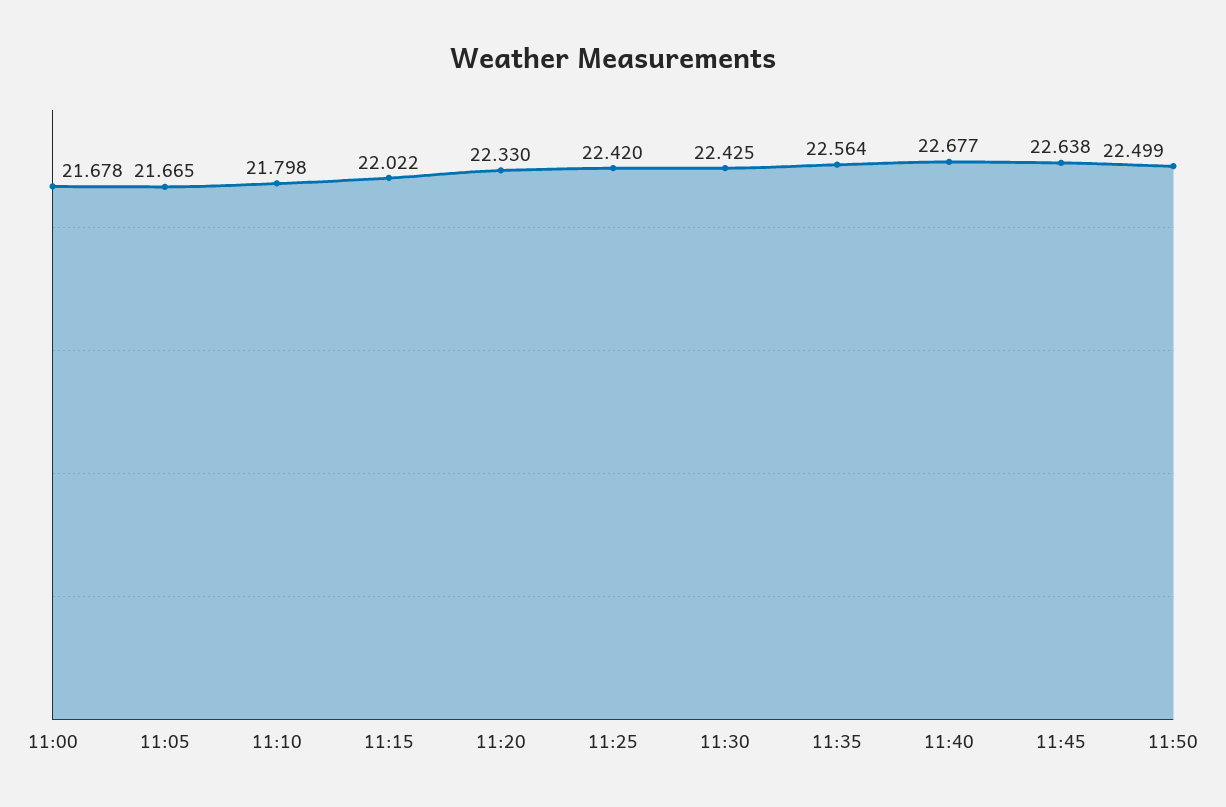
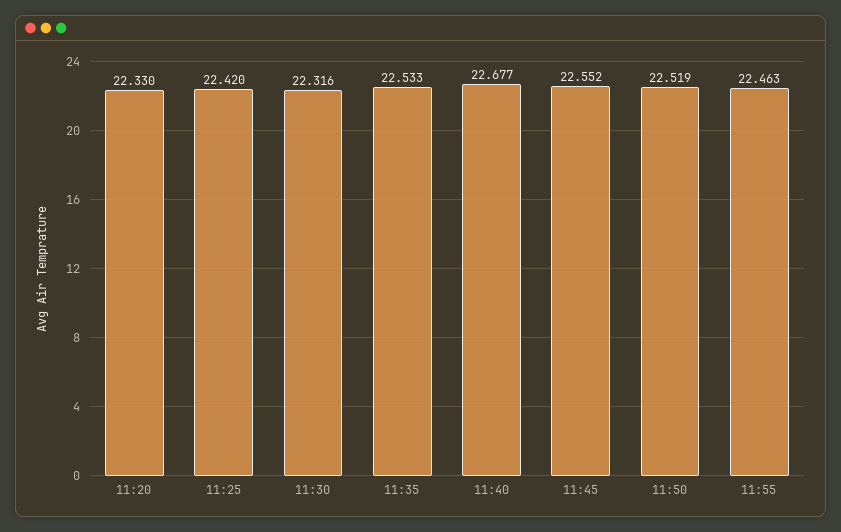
11:00: 21.678 -> none
11:05: 21.665 -> none
11:10: 21.798 -> none
11:15: 22.022 -> none
11:30: 22.425 -> 22.316
11:35: 22.564 -> 22.533
11:45: 22.638 -> 22.552
11:50: 22.499 -> 22.519
11:55: none -> 22.463

